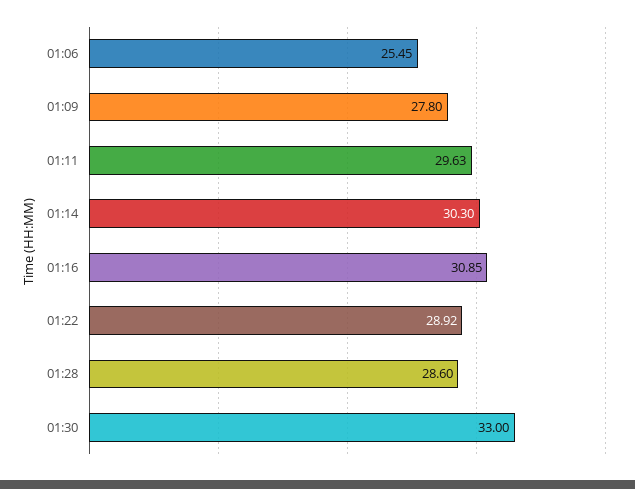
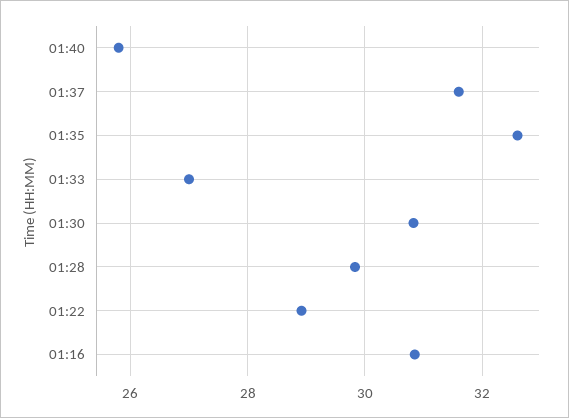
01:06: 25.45 -> none
01:09: 27.8 -> none
01:11: 29.63 -> none
01:14: 30.3 -> none
01:28: 28.6 -> 29.8
01:30: 33 -> 30.8
01:40: none -> 25.8
01:37: none -> 31.6
01:35: none -> 32.6
01:33: none -> 27

